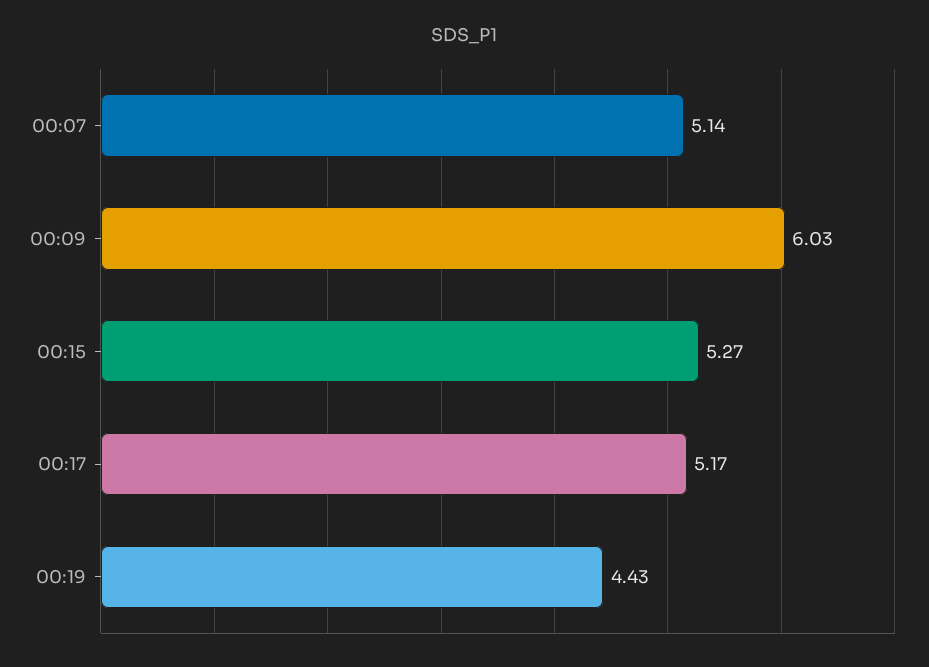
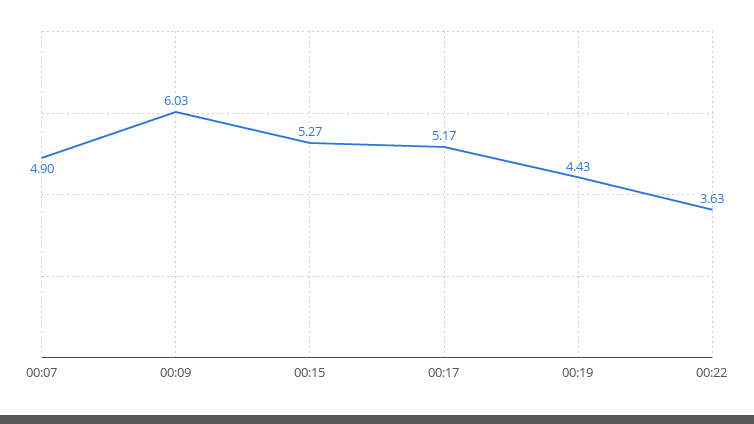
00:07: 5.14 -> 4.9
00:22: none -> 3.63

